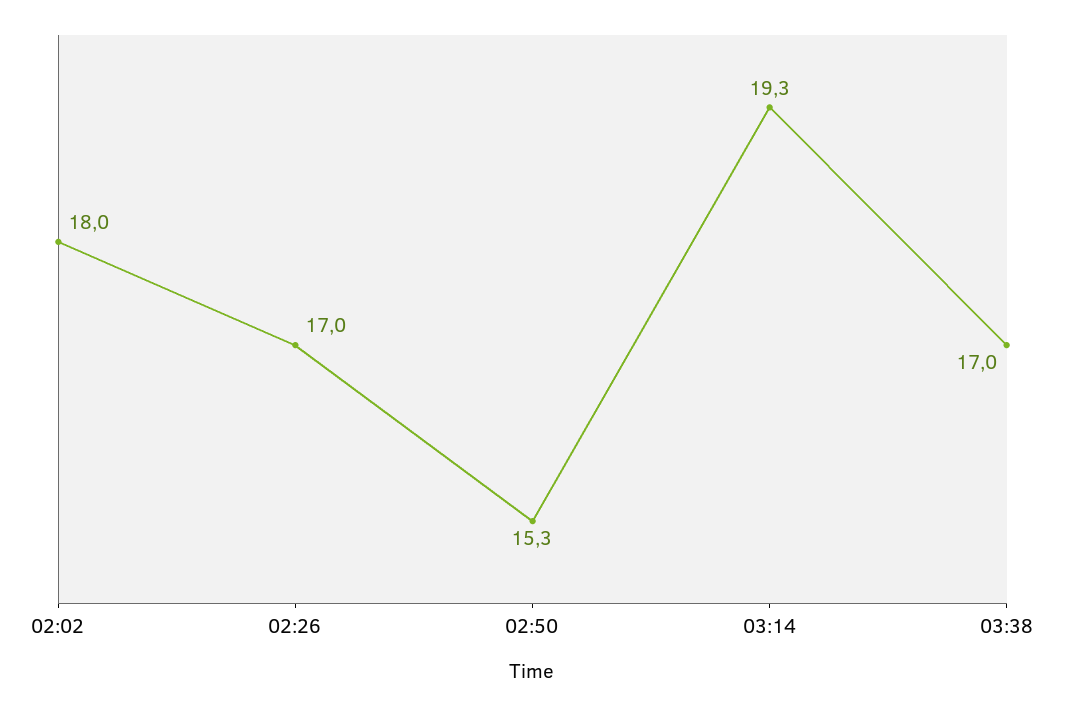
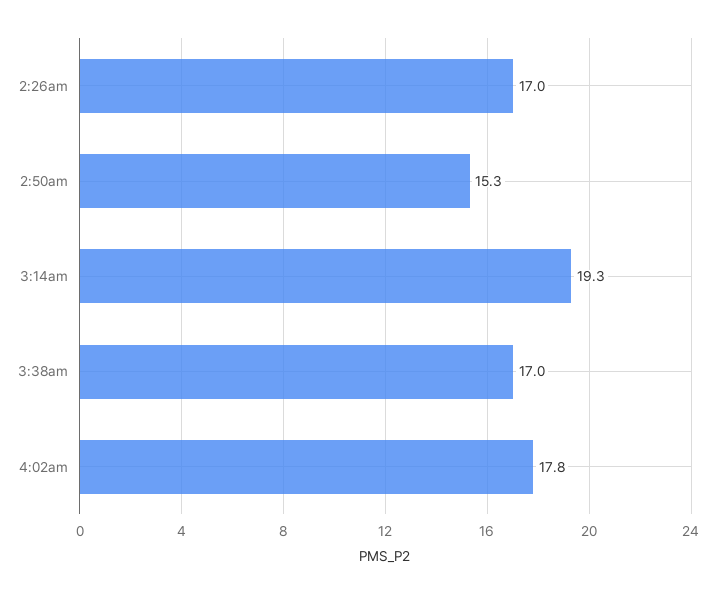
02:02: 18 -> none
4:02am: none -> 17.8

